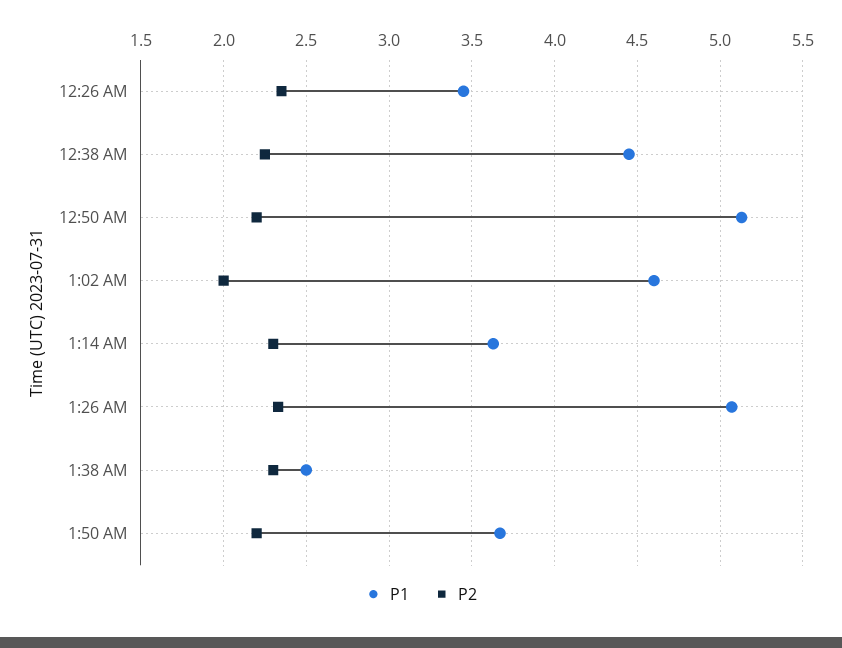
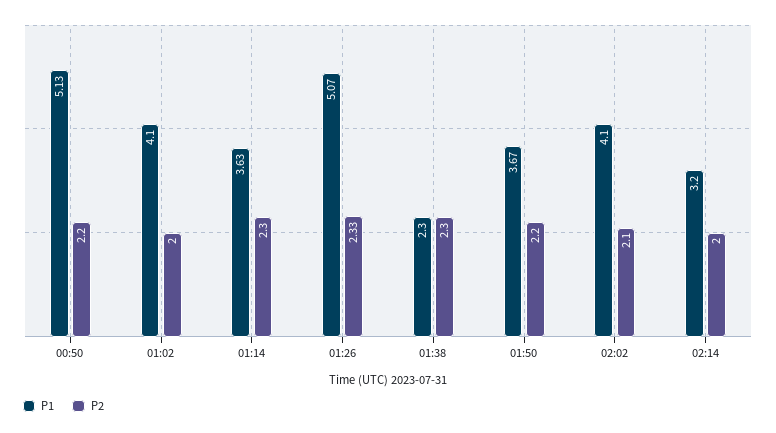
P1, 12:26 AM: 3.45 -> none
P2, 12:26 AM: 2.35 -> none
P1, 12:38 AM: 4.45 -> none
P2, 12:38 AM: 2.25 -> none
P1, 1:02 AM: 4.6 -> 4.1
P1, 1:38 AM: 2.5 -> 2.3
P1, 02:02: none -> 4.1
P2, 02:02: none -> 2.1
P1, 02:14: none -> 3.2
P2, 02:14: none -> 2

